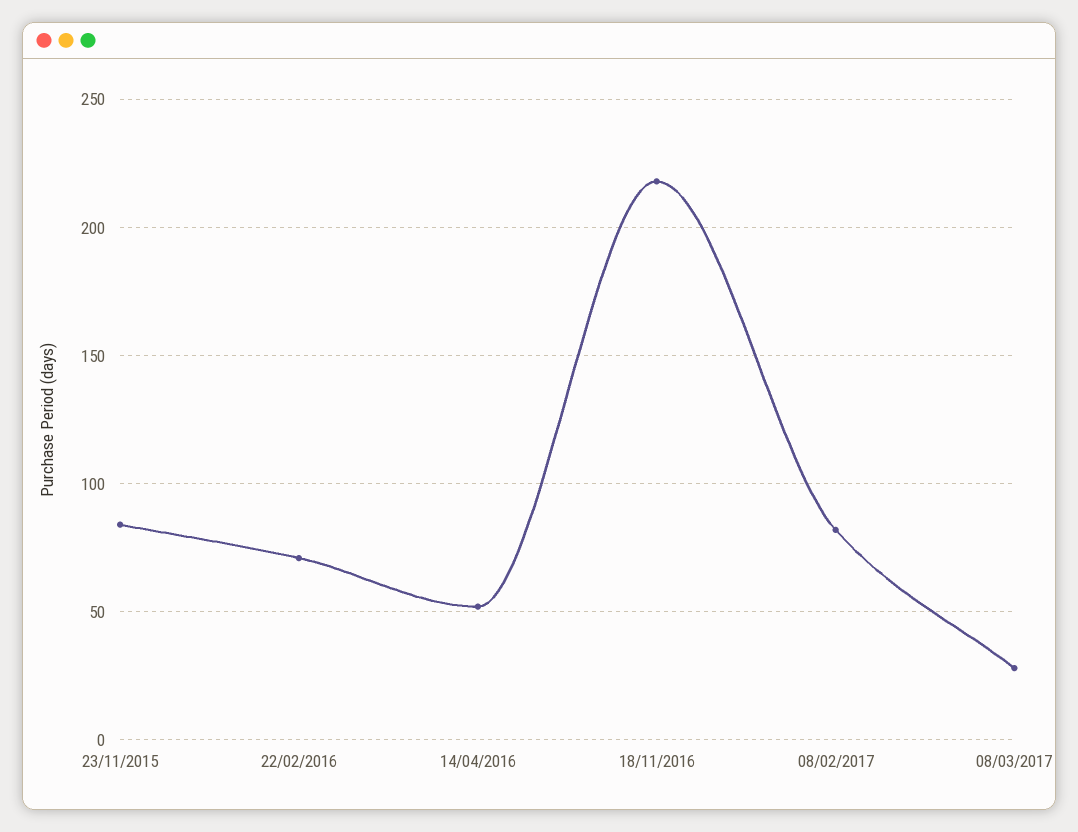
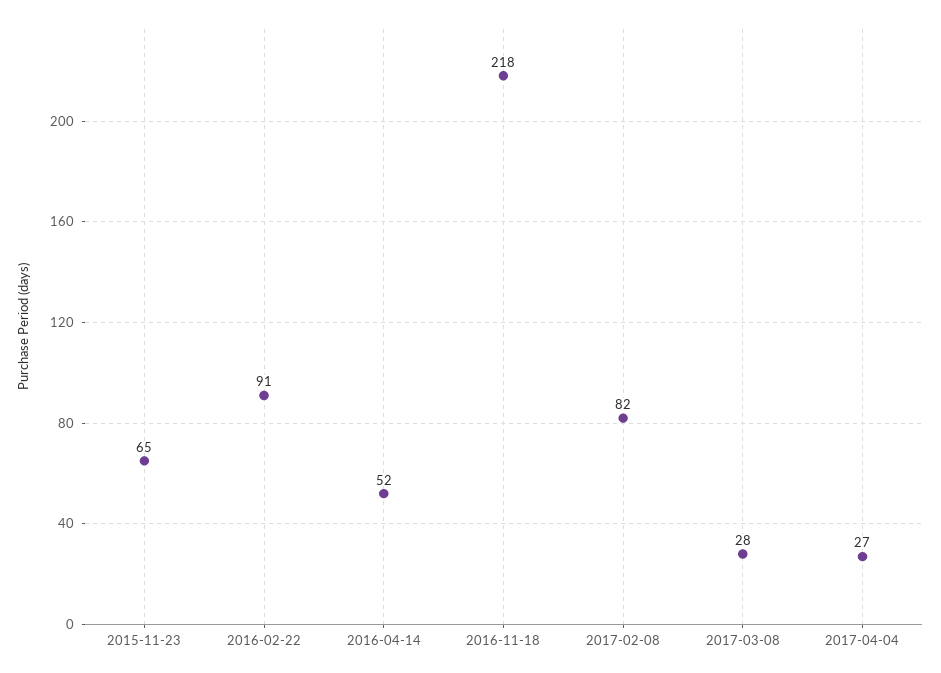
23/11/2015: 85 -> 65
22/02/2016: 70 -> 91
2017-04-04: none -> 27

